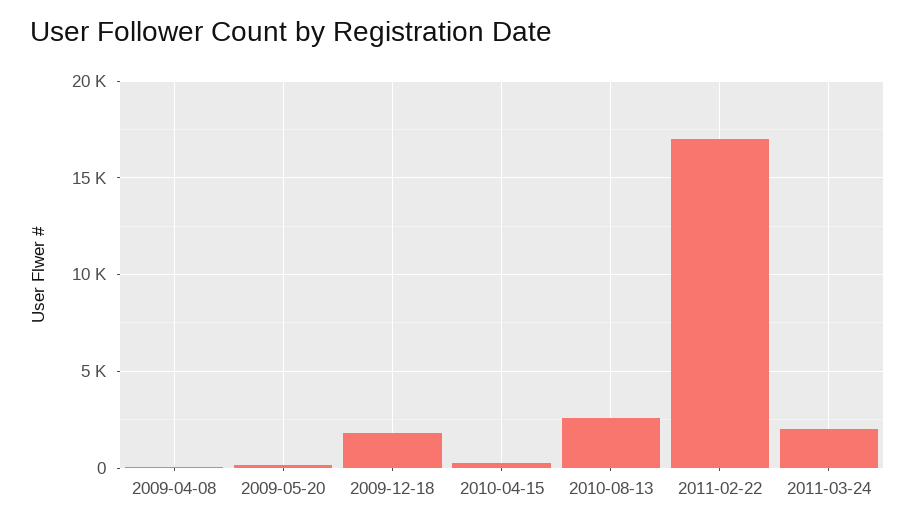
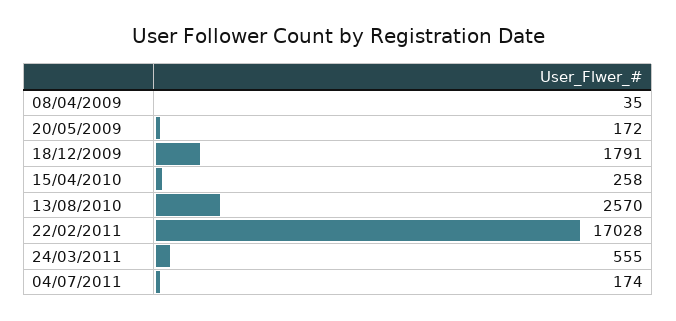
2011-03-24: 2000 -> 555
04/07/2011: none -> 174

